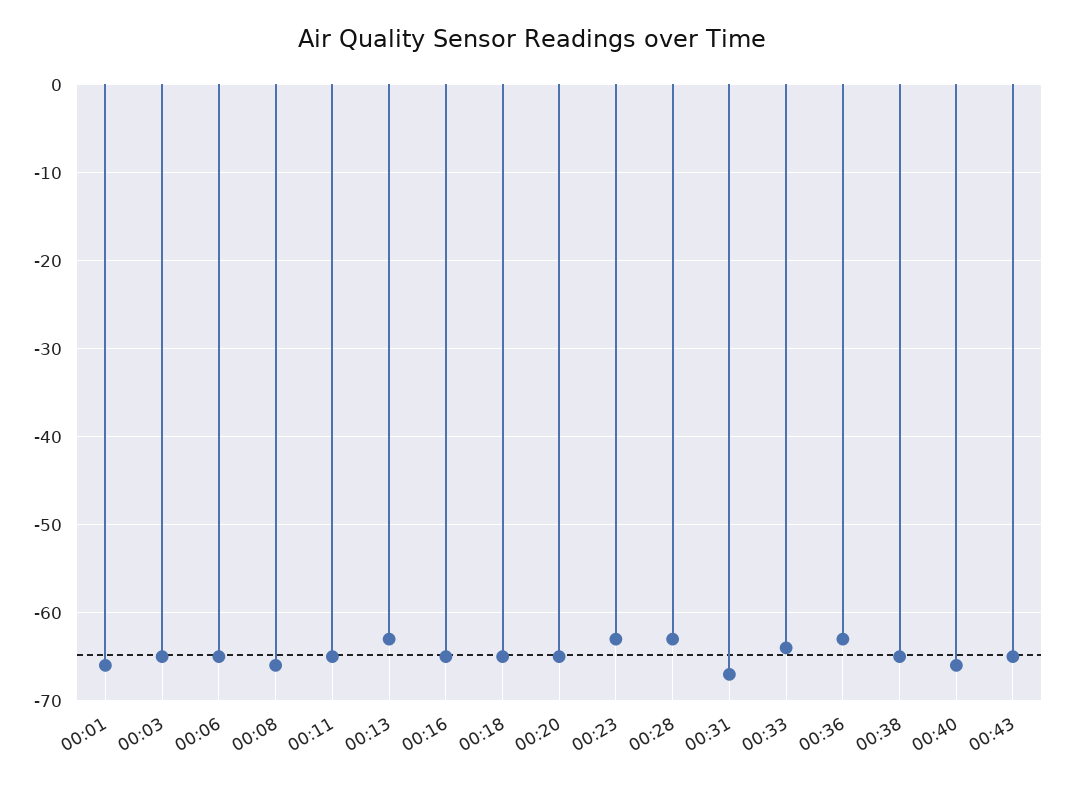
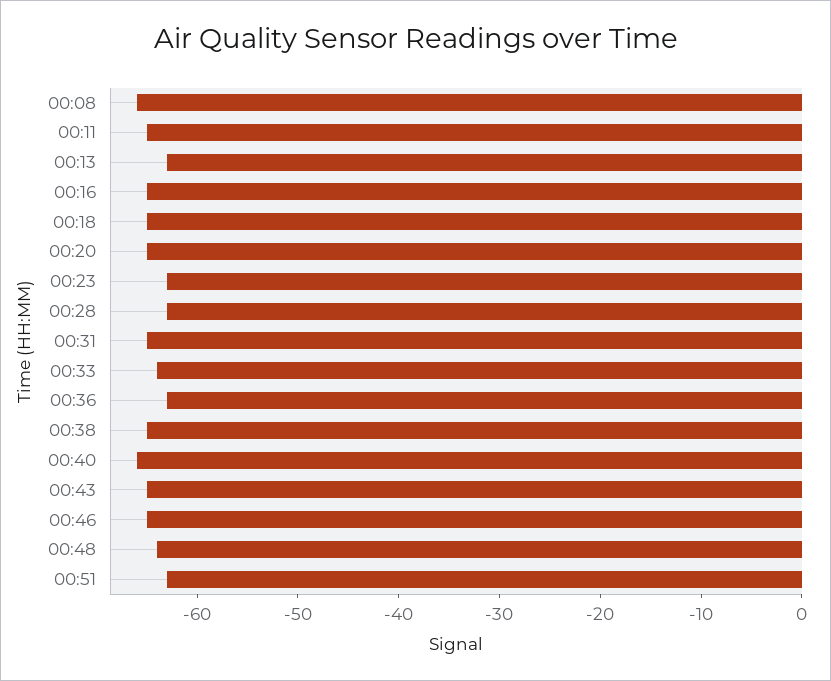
00:01: -66 -> none
00:03: -65 -> none
00:06: -65 -> none
00:31: -67 -> -65
00:46: none -> -65
00:48: none -> -64
00:51: none -> -63

